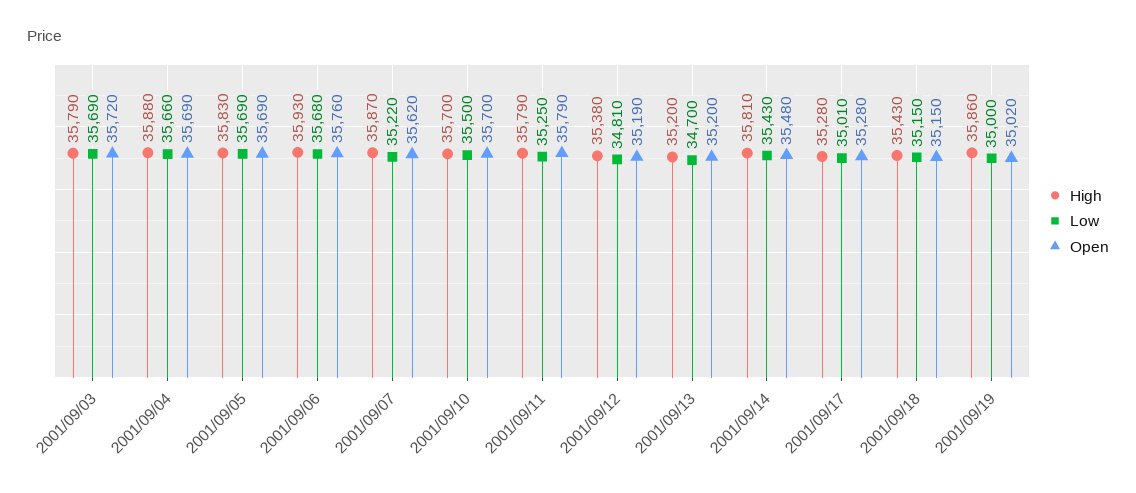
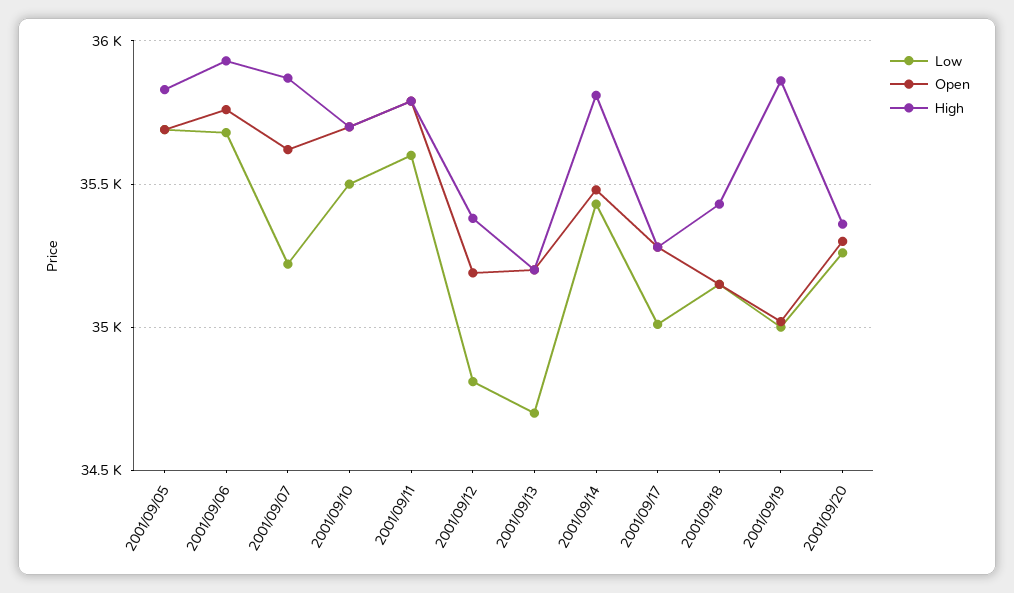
High, 2001/09/03: 35790 -> none
Low, 2001/09/03: 35690 -> none
Open, 2001/09/03: 35720 -> none
High, 2001/09/04: 35880 -> none
Low, 2001/09/04: 35660 -> none
Open, 2001/09/04: 35690 -> none
Low, 2001/09/11: 35250 -> 35600
Low, 2001/09/20: none -> 35250
Open, 2001/09/20: none -> 35300
High, 2001/09/20: none -> 35350

